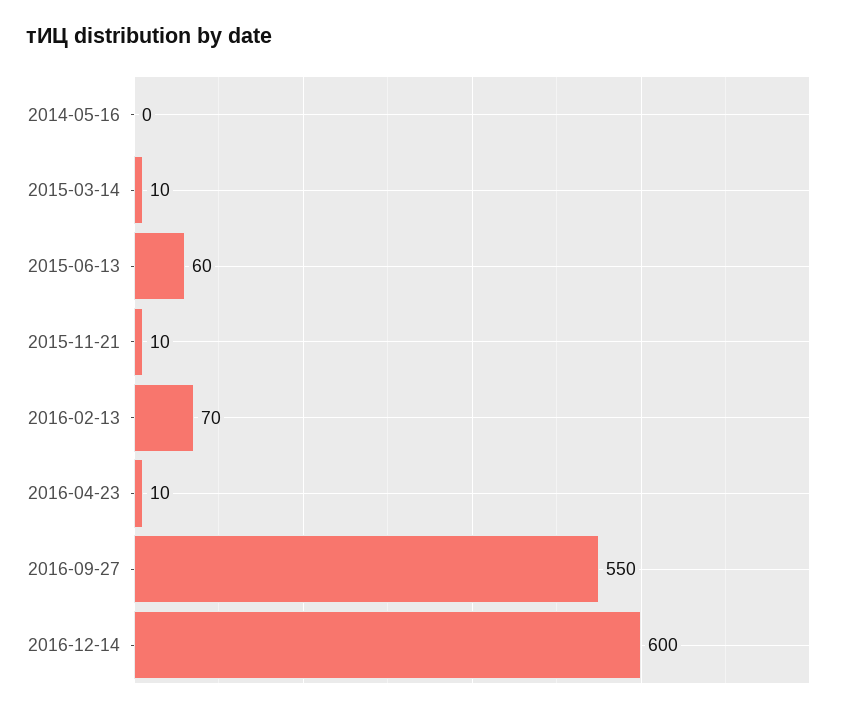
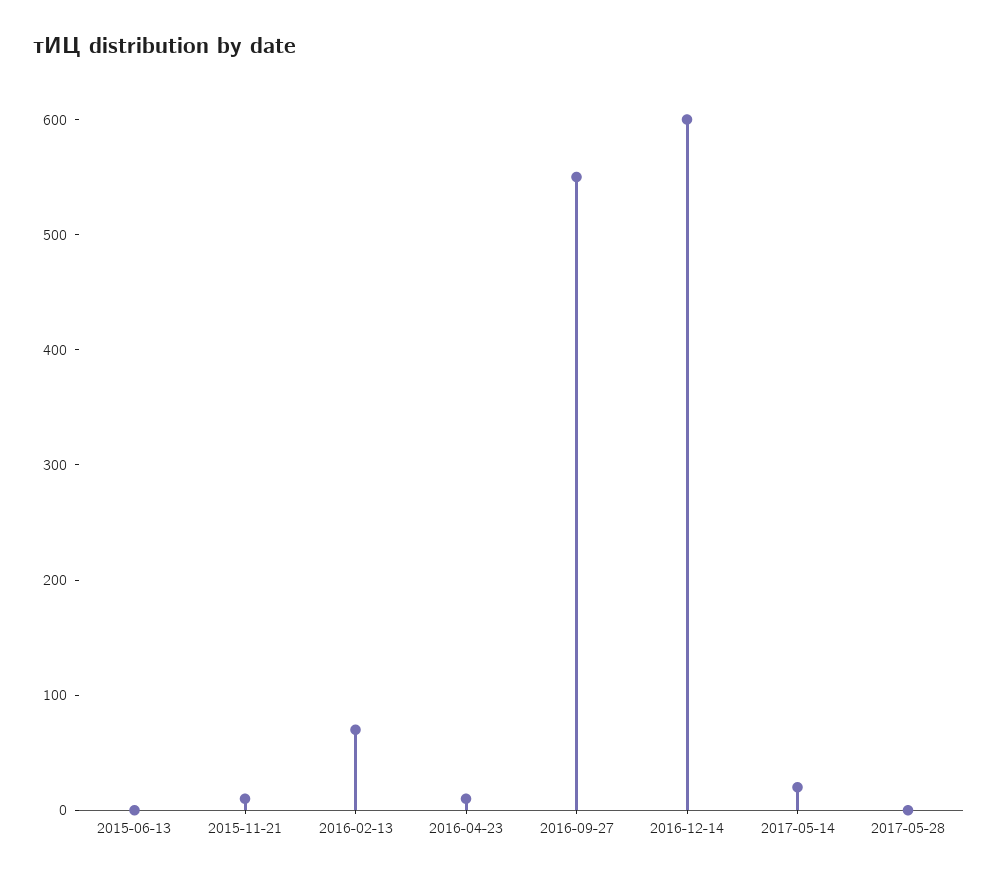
2014-05-16: 0 -> none
2015-03-14: 10 -> none
2015-06-13: 60 -> 0
2017-05-14: none -> 20
2017-05-28: none -> 0

